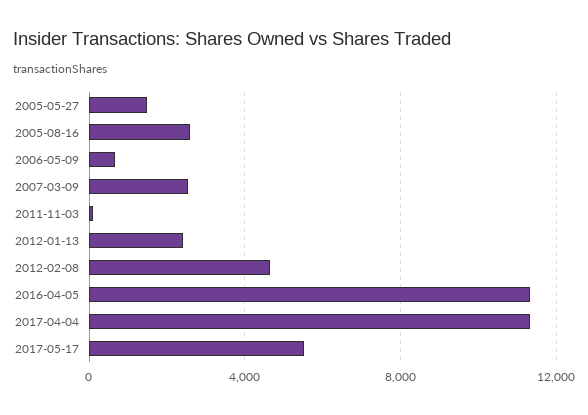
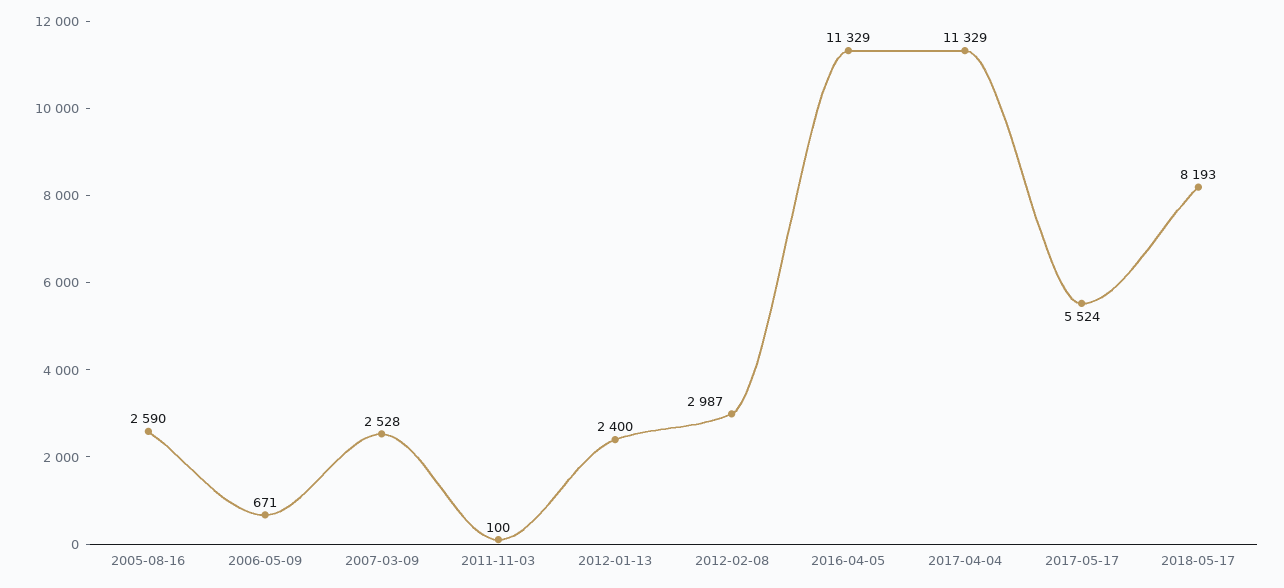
2005-05-27: 1500 -> none
2012-02-08: 4500 -> 2987
2018-05-17: none -> 8193

